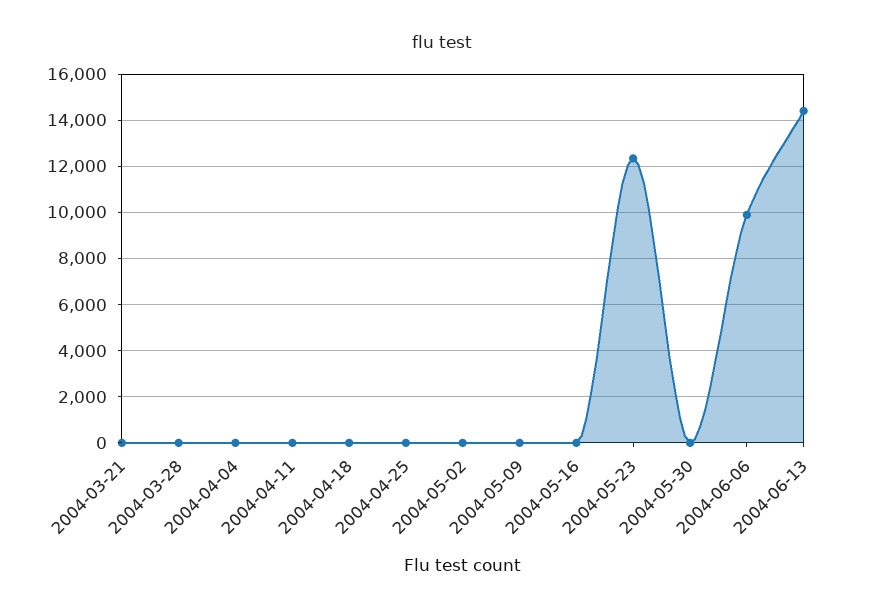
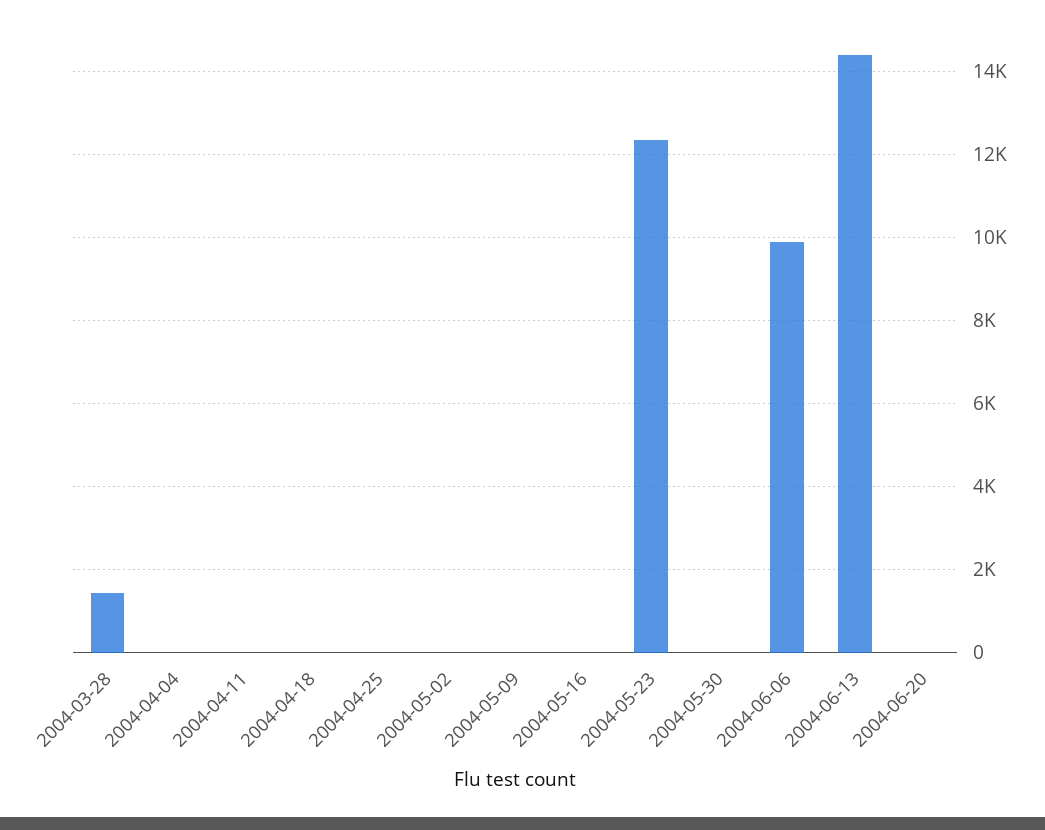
2004-03-21: 0 -> none
2004-03-28: 0 -> 1400
2004-06-20: none -> 0

